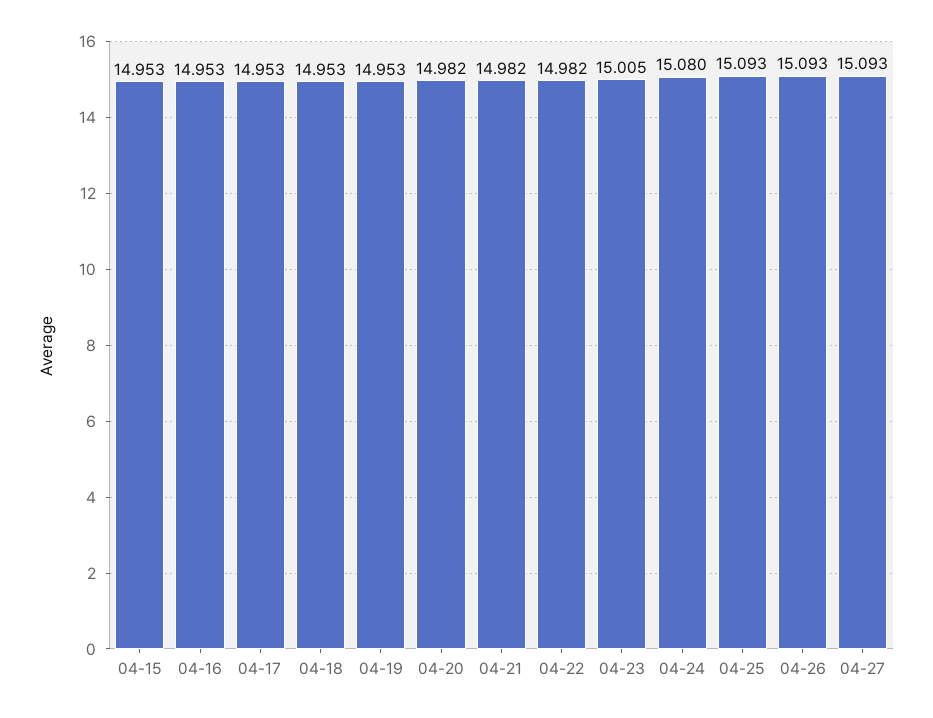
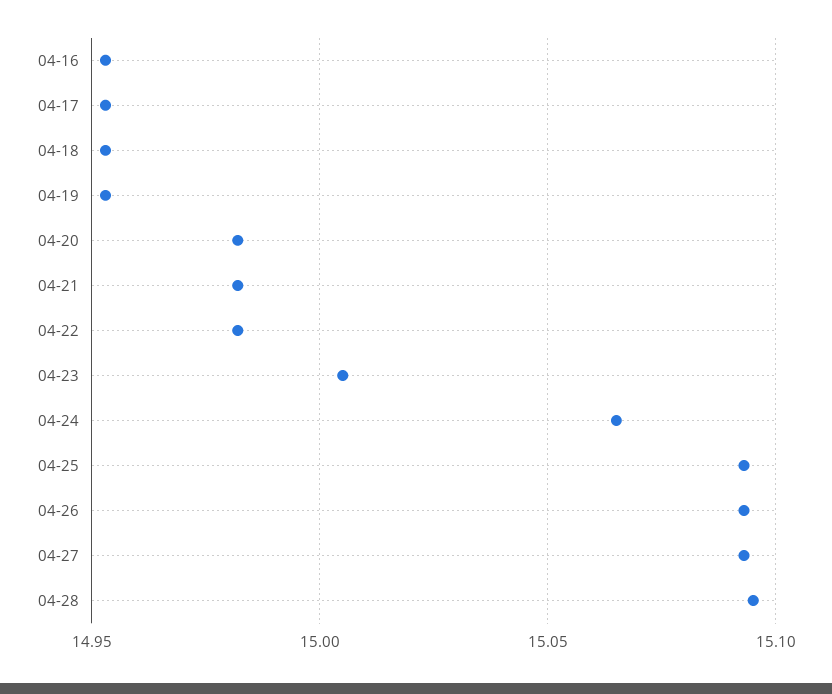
04-15: 14.953 -> none
04-24: 15.08 -> 15.065
04-28: none -> 15.095

